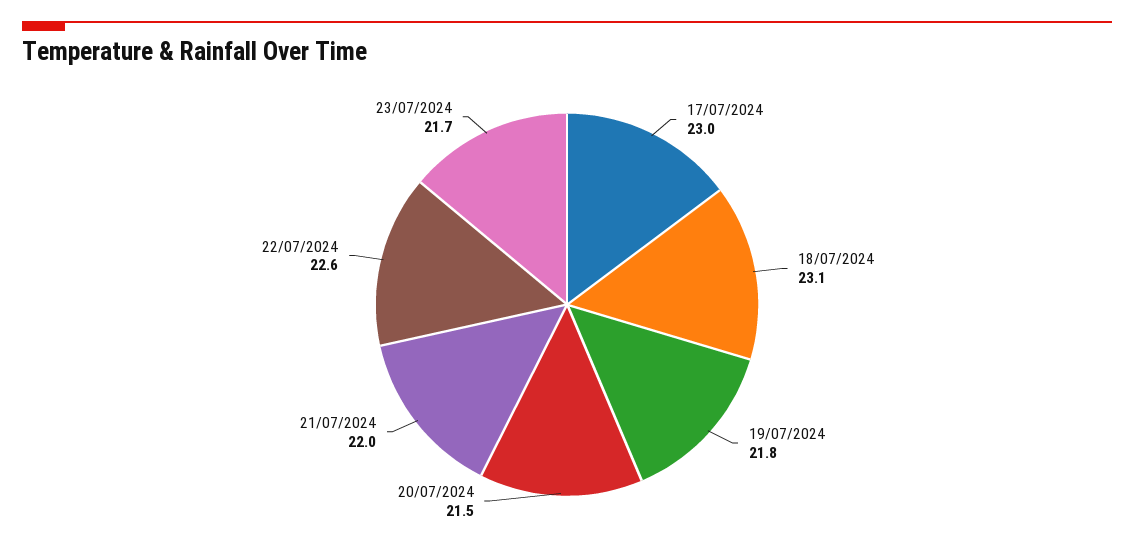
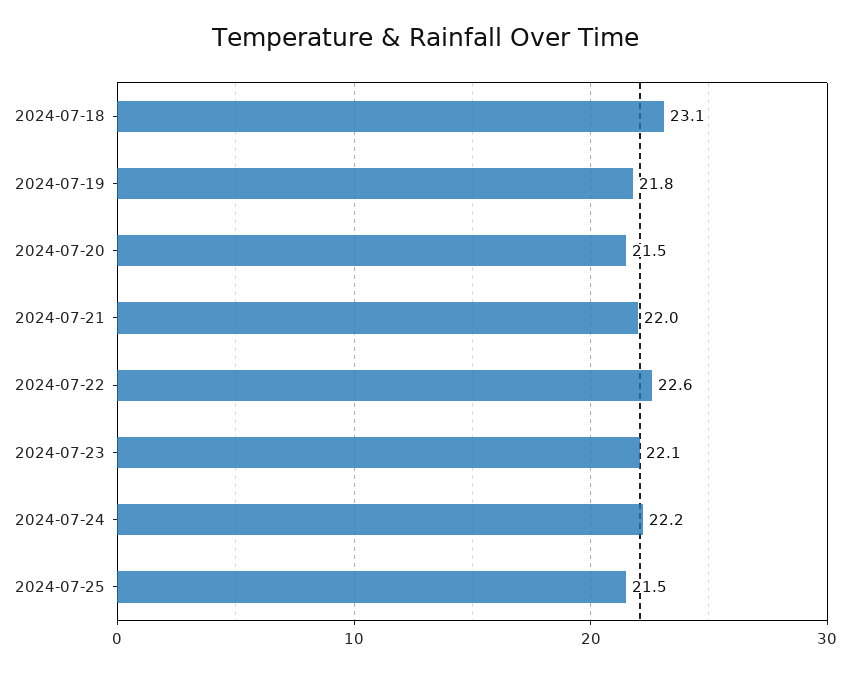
17/07/2024: 23 -> none
23/07/2024: 21.7 -> 22.1
2024-07-24: none -> 22.2
2024-07-25: none -> 21.5

